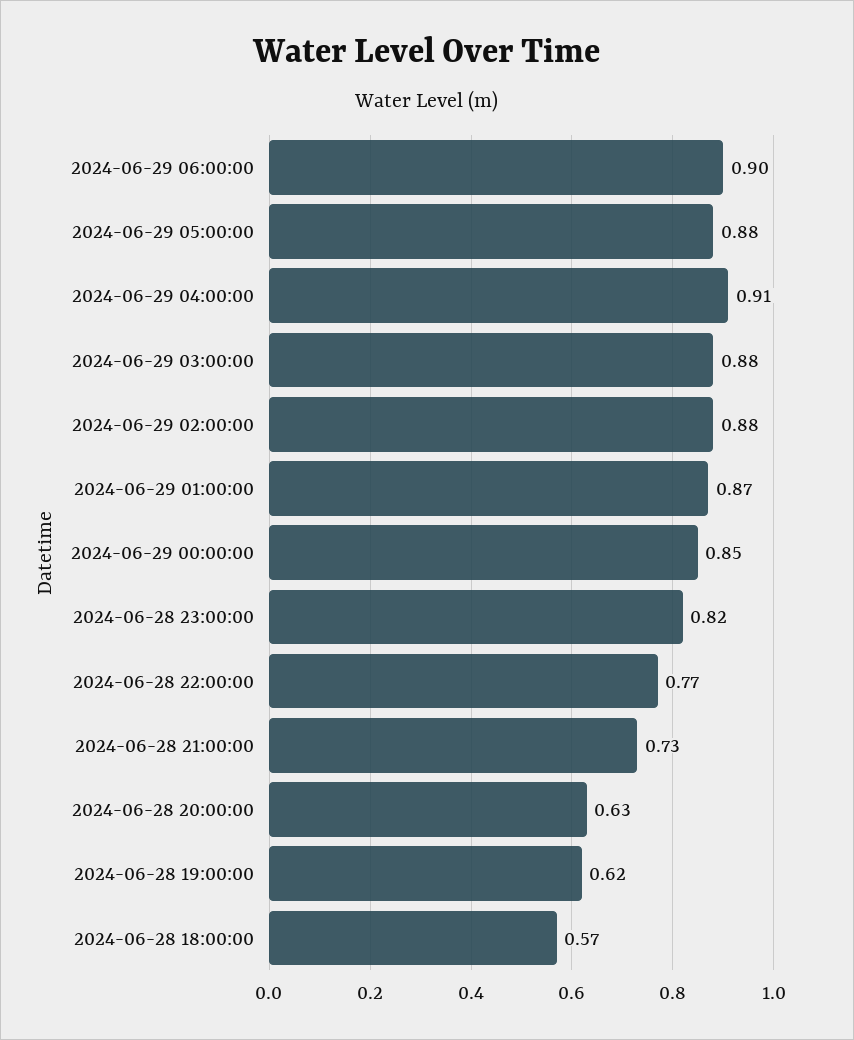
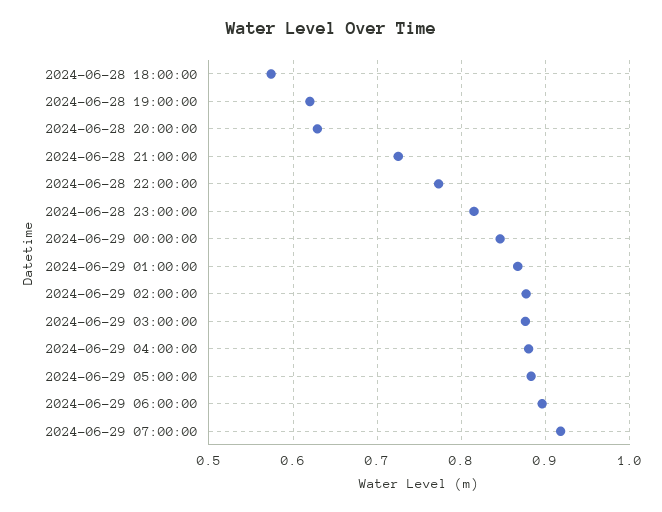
2024-06-29 04:00:00: 0.91 -> 0.88
2024-06-29 07:00:00: none -> 0.92

